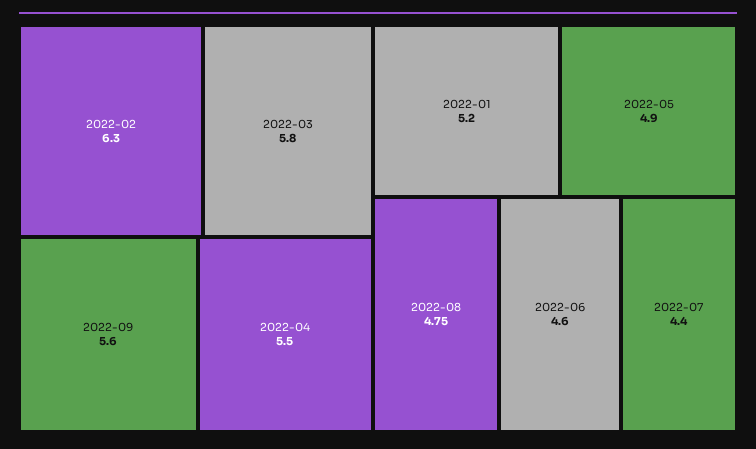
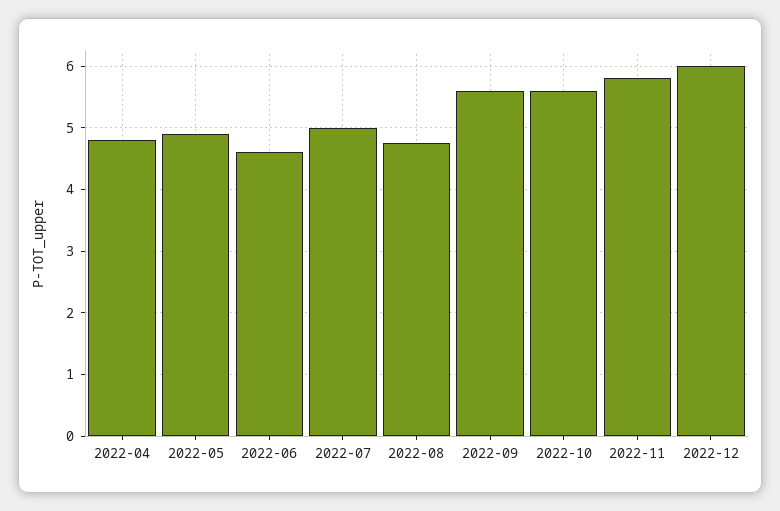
2022-02: 6.3 -> none
2022-03: 5.8 -> none
2022-04: 5.5 -> 4.8
2022-01: 5.2 -> none
2022-07: 4.4 -> 5
2022-10: none -> 5.6
2022-11: none -> 5.8
2022-12: none -> 6

